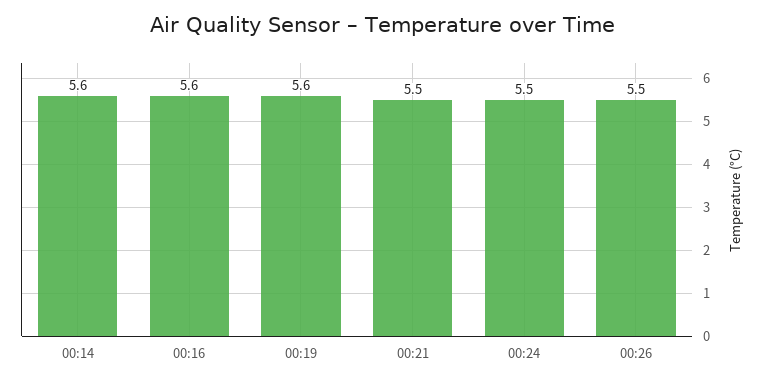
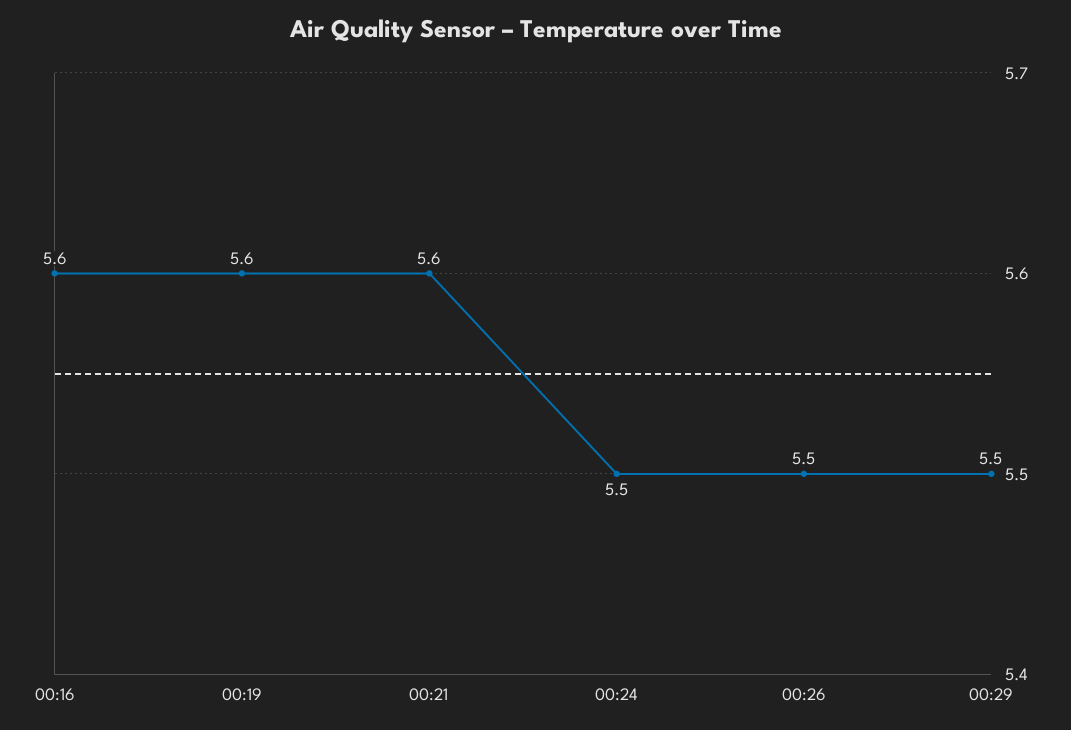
00:14: 5.6 -> none
00:21: 5.5 -> 5.6
00:29: none -> 5.5

